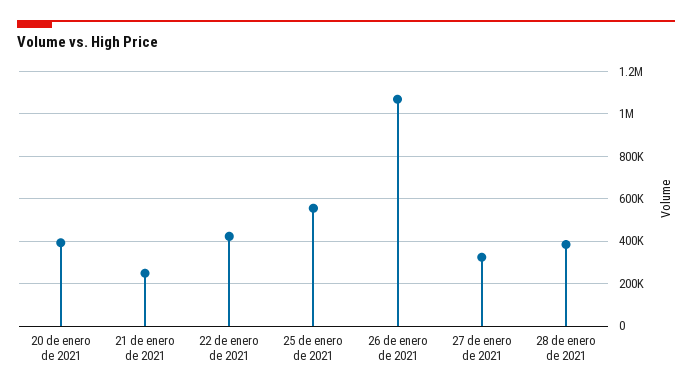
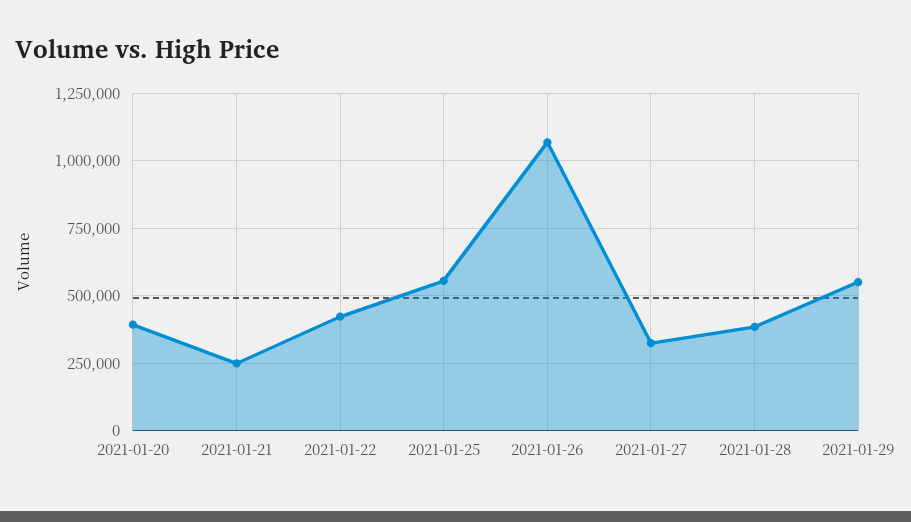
2021-01-29: none -> 550000

